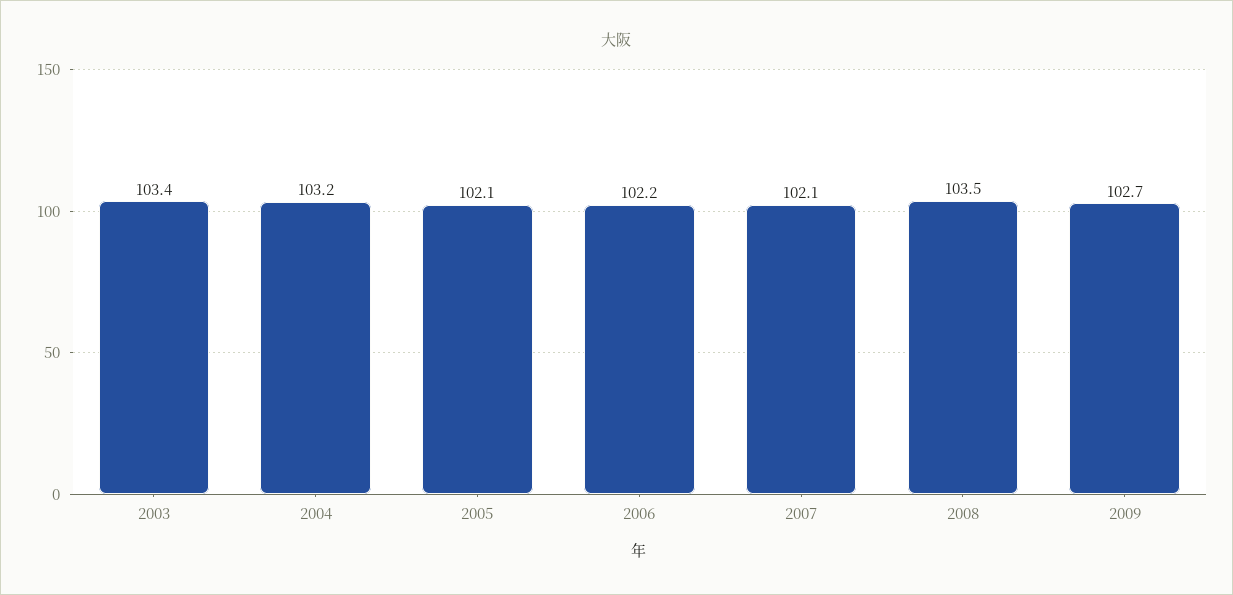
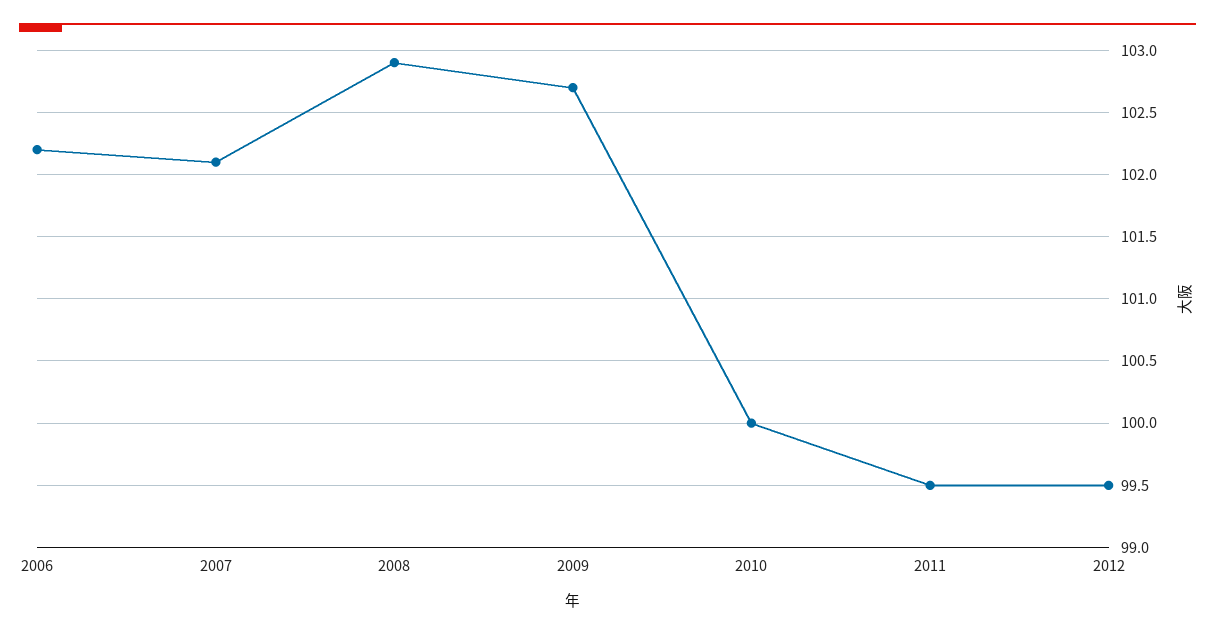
2003: 103.4 -> none
2004: 103.2 -> none
2005: 102.1 -> none
2008: 103.5 -> 102.9
2010: none -> 100
2011: none -> 99.5
2012: none -> 99.5

